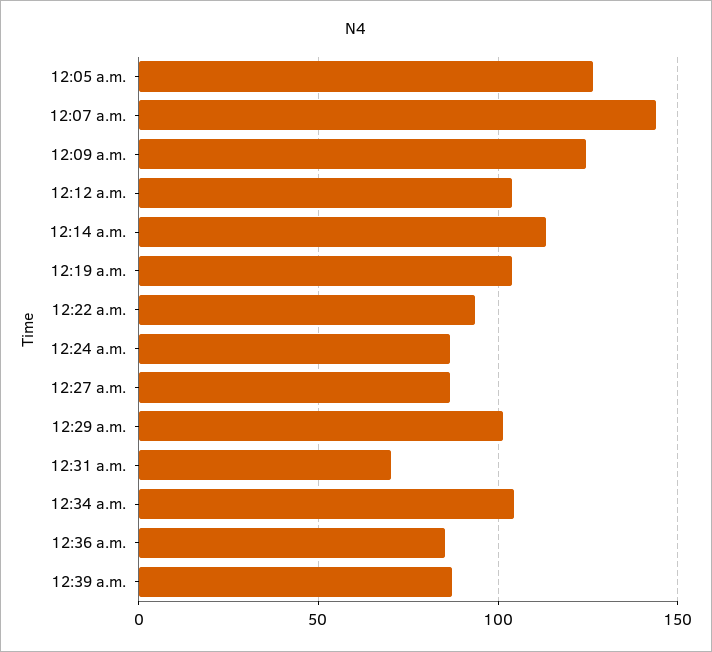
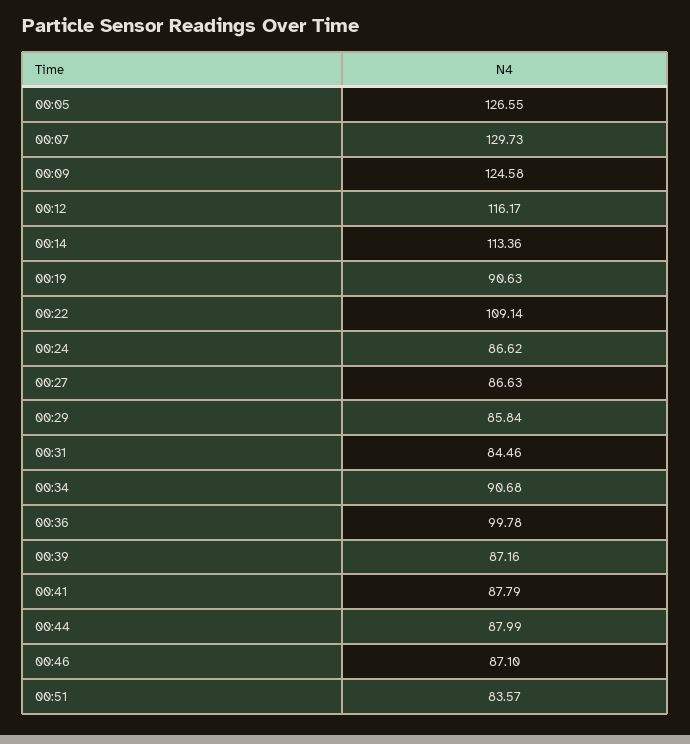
12:07 a.m.: 145 -> 129.73
12:12 a.m.: 105 -> 116.17
12:19 a.m.: 105 -> 90.63
12:22 a.m.: 95 -> 109.14
12:29 a.m.: 100 -> 85.84
12:31 a.m.: 70 -> 84.46
12:34 a.m.: 105 -> 90.68
12:36 a.m.: 85 -> 99.78
00:41: none -> 87.79
00:44: none -> 87.99
00:46: none -> 87.1
00:51: none -> 83.57

